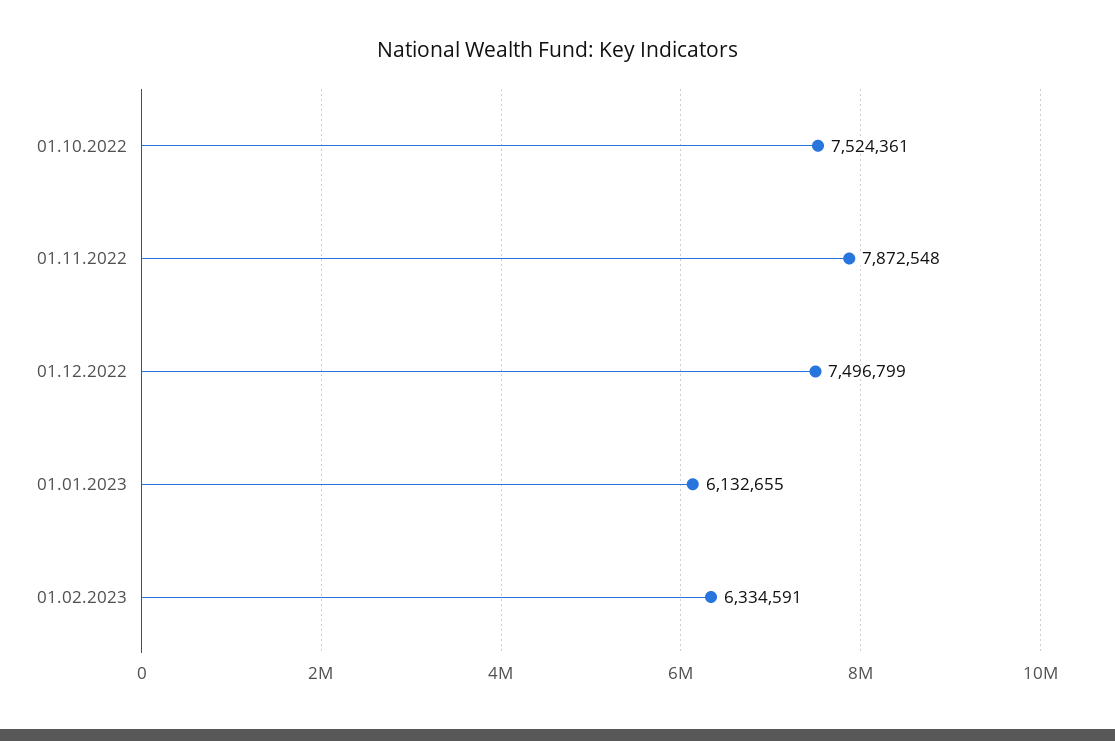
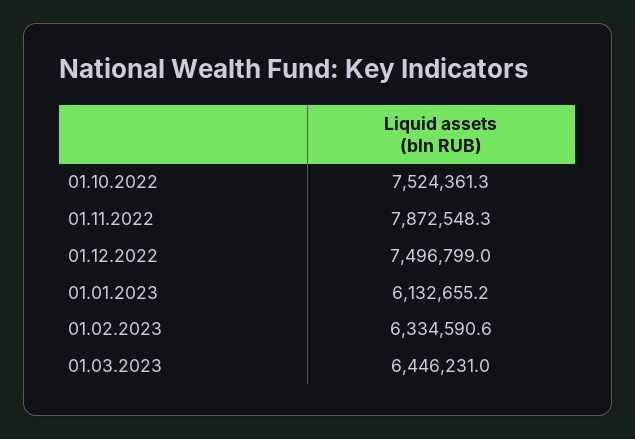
01.03.2023: none -> 6446231

